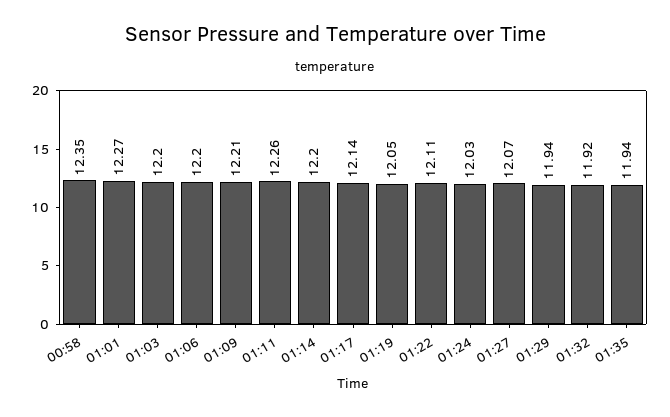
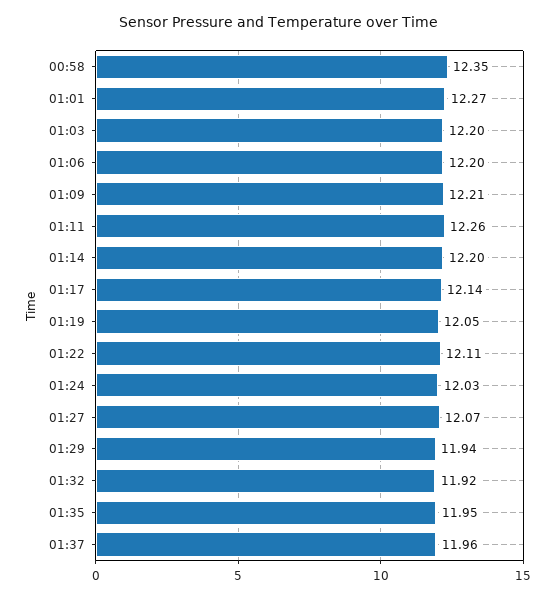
01:35: 11.94 -> 11.95
01:37: none -> 11.96

